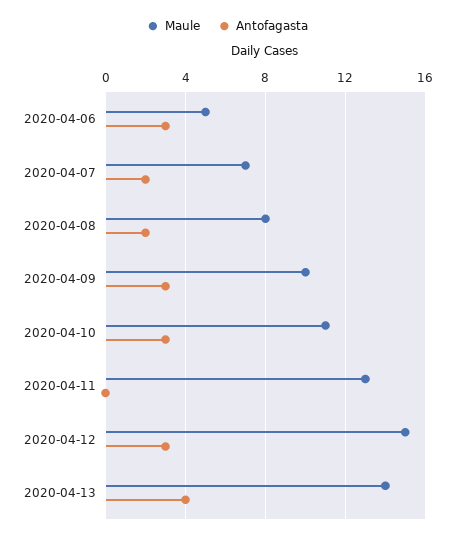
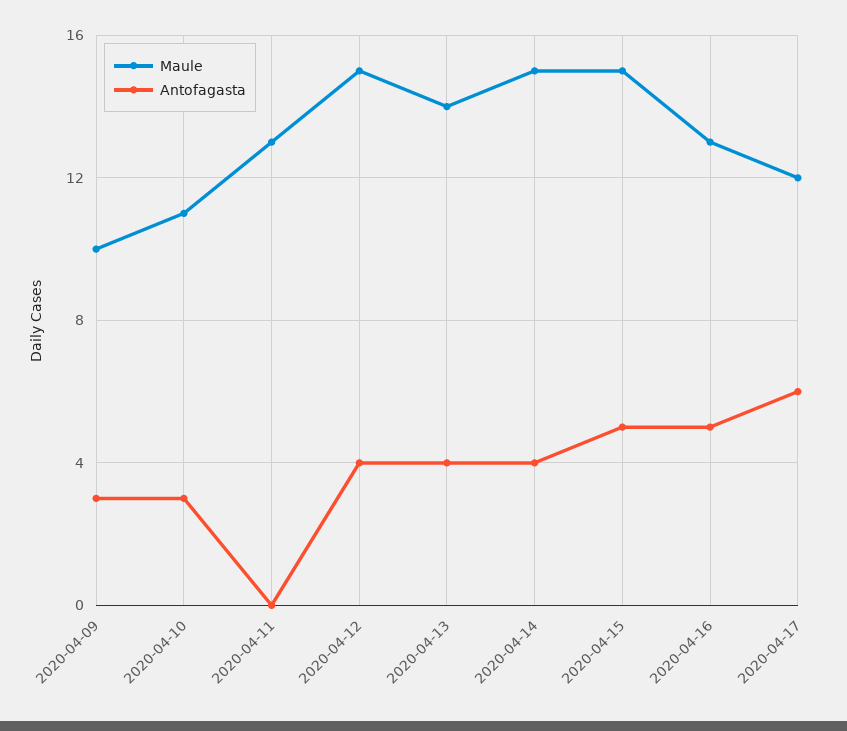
Maule, 2020-04-06: 5 -> none
Antofagasta, 2020-04-06: 3 -> none
Maule, 2020-04-07: 7 -> none
Antofagasta, 2020-04-07: 2 -> none
Maule, 2020-04-08: 8 -> none
Antofagasta, 2020-04-08: 2 -> none
Antofagasta, 2020-04-12: 3 -> 4
Maule, 2020-04-14: none -> 15
Antofagasta, 2020-04-14: none -> 4
Maule, 2020-04-15: none -> 15
Antofagasta, 2020-04-15: none -> 5
Maule, 2020-04-16: none -> 13
Antofagasta, 2020-04-16: none -> 5
Maule, 2020-04-17: none -> 12
Antofagasta, 2020-04-17: none -> 6

